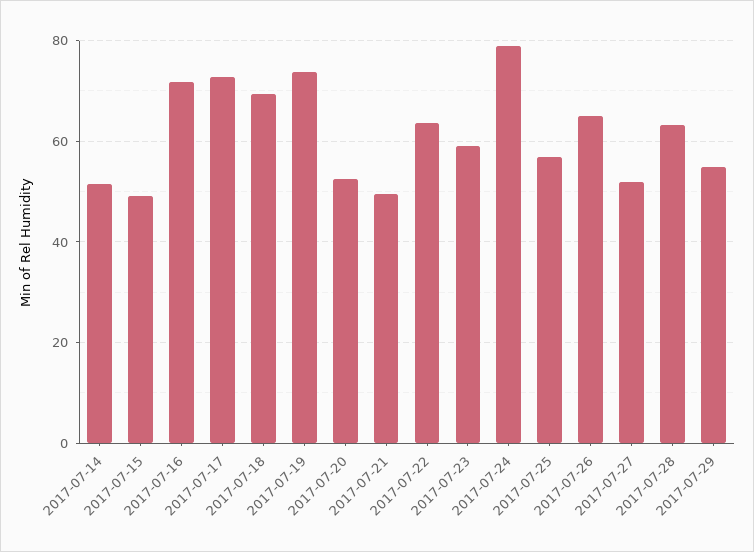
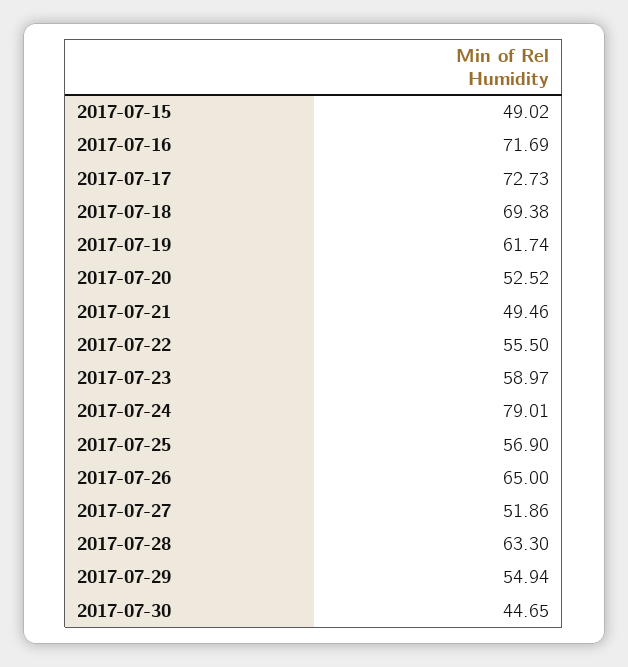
2017-07-14: 52 -> none
2017-07-19: 74 -> 61.74
2017-07-22: 64 -> 55.5
2017-07-30: none -> 44.65

